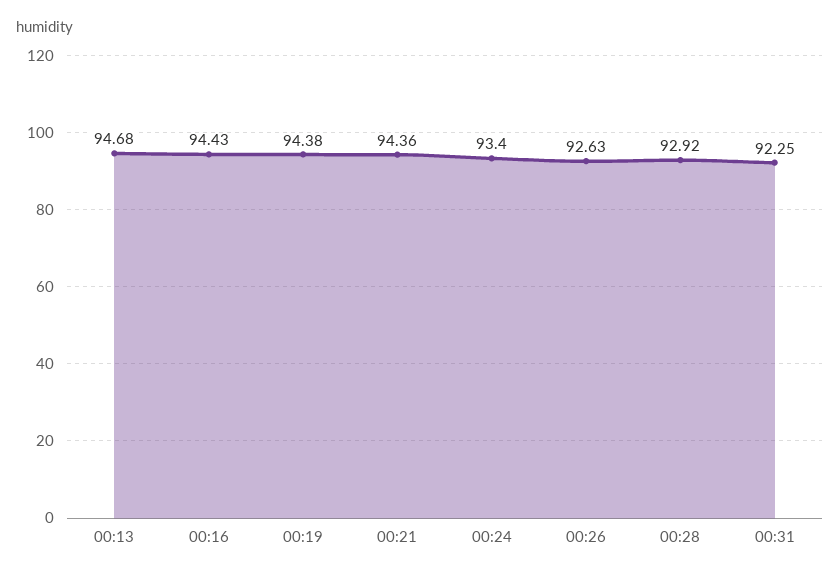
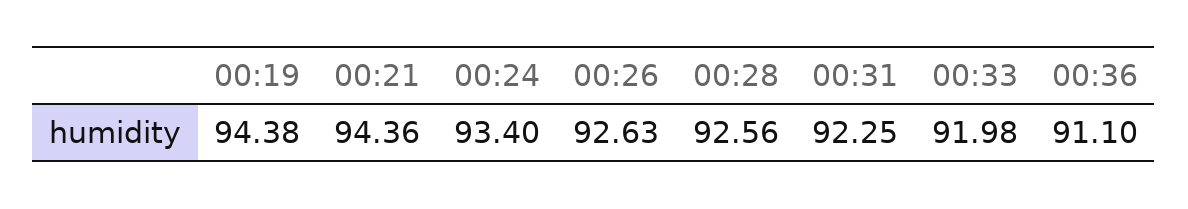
00:13: 94.68 -> none
00:16: 94.43 -> none
00:28: 92.92 -> 92.56
00:33: none -> 91.98
00:36: none -> 91.1

